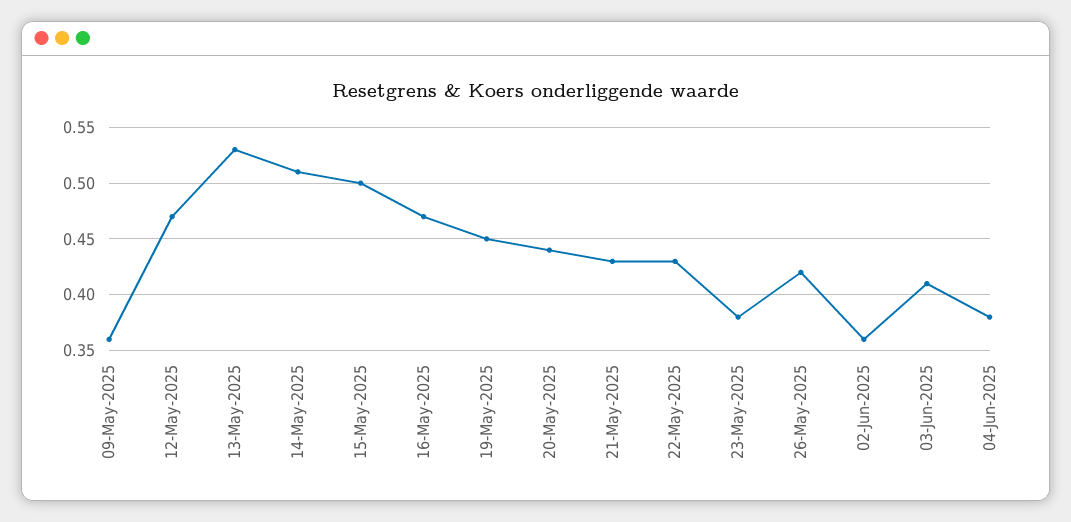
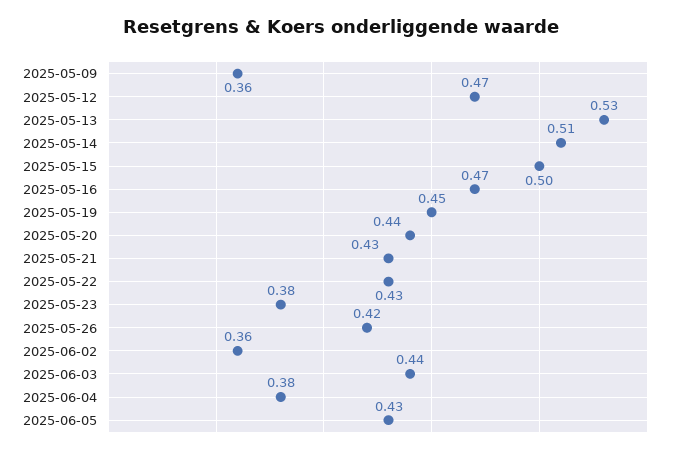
03-Jun-2025: 0.41 -> 0.44
2025-06-05: none -> 0.43

